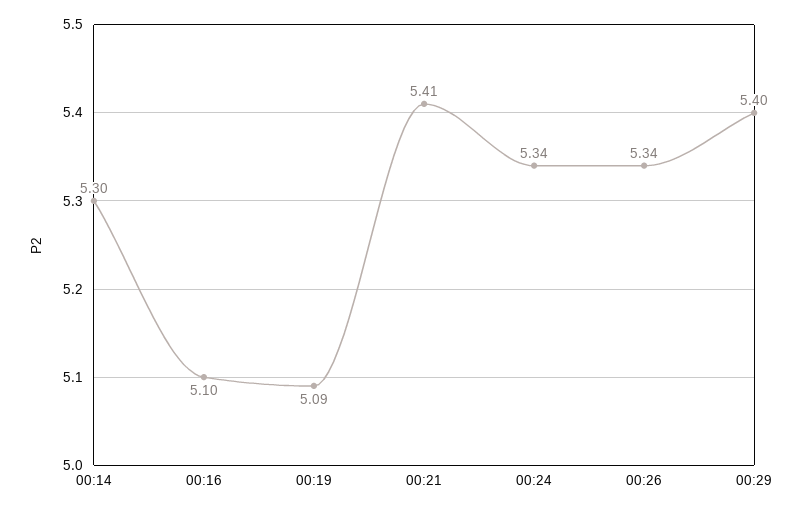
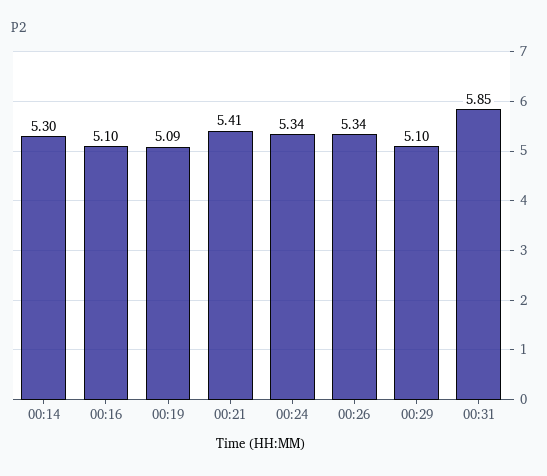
00:29: 5.4 -> 5.1
00:31: none -> 5.85

